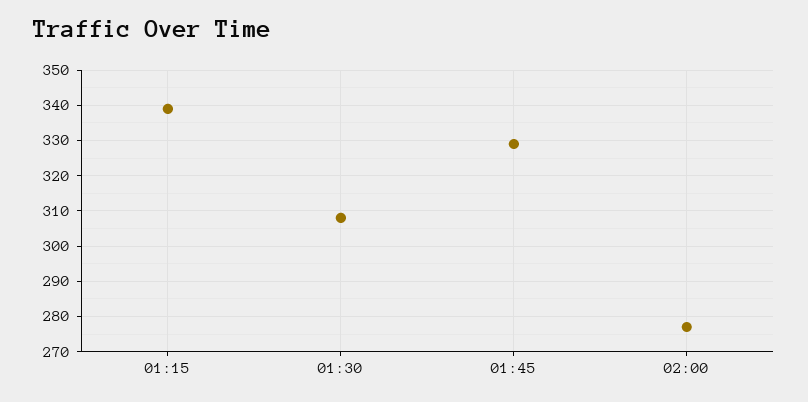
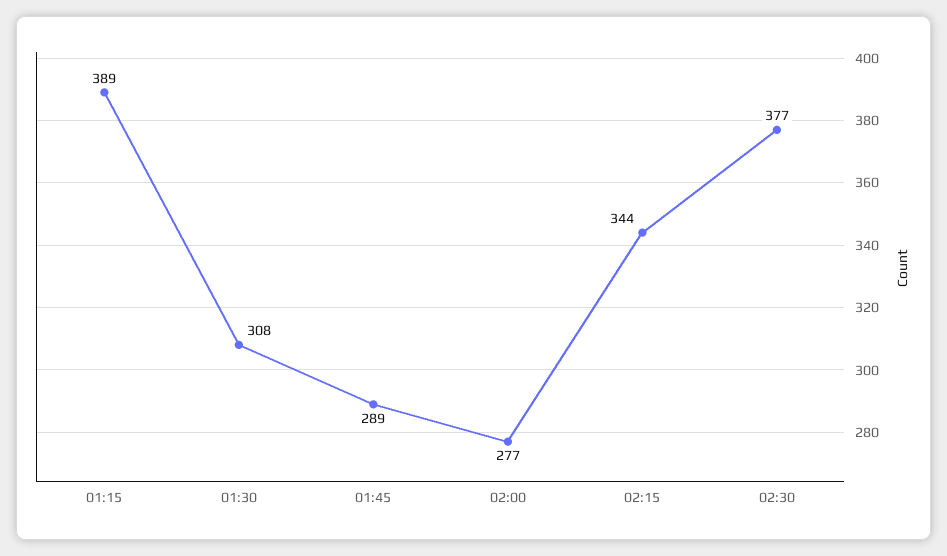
01:15: 340 -> 389
01:45: 330 -> 289
02:15: none -> 344
02:30: none -> 377

